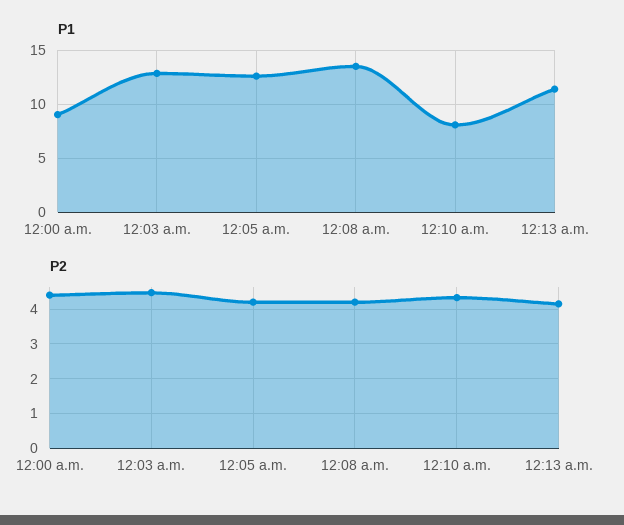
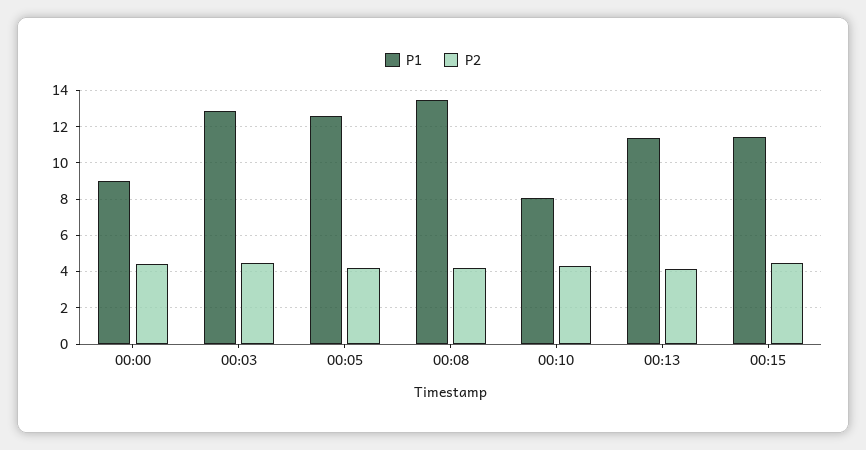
P1, 00:15: none -> 11.5
P2, 00:15: none -> 4.5

